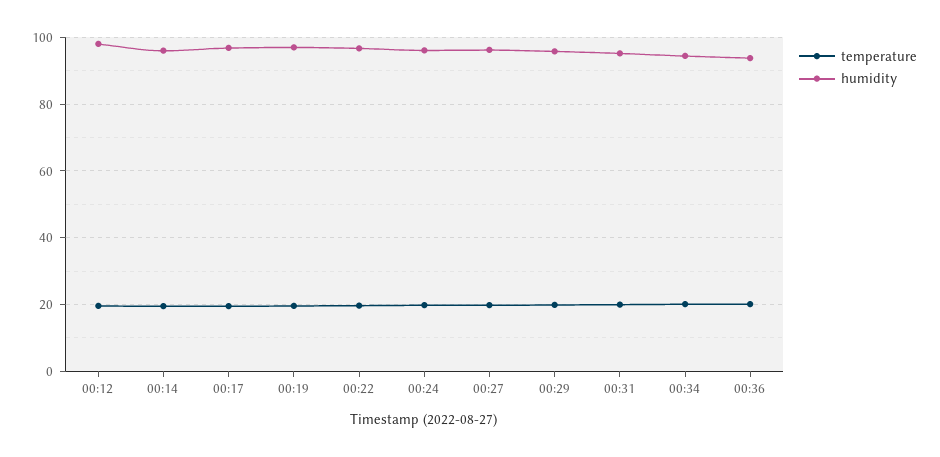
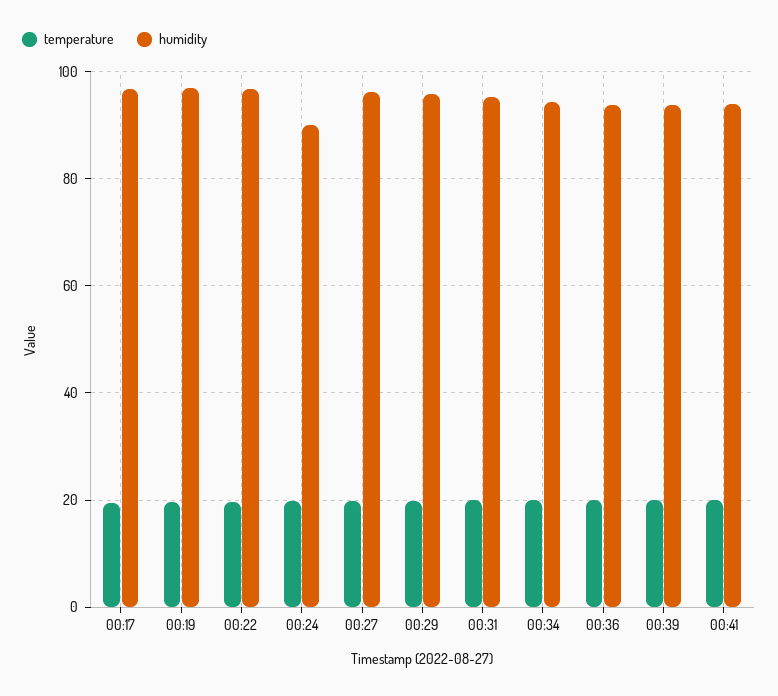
temperature, 00:12: 20 -> none
humidity, 00:12: 98 -> none
temperature, 00:14: 20 -> none
humidity, 00:14: 96 -> none
humidity, 00:24: 96 -> 90
temperature, 00:39: none -> 20
humidity, 00:39: none -> 94
temperature, 00:41: none -> 20
humidity, 00:41: none -> 94

